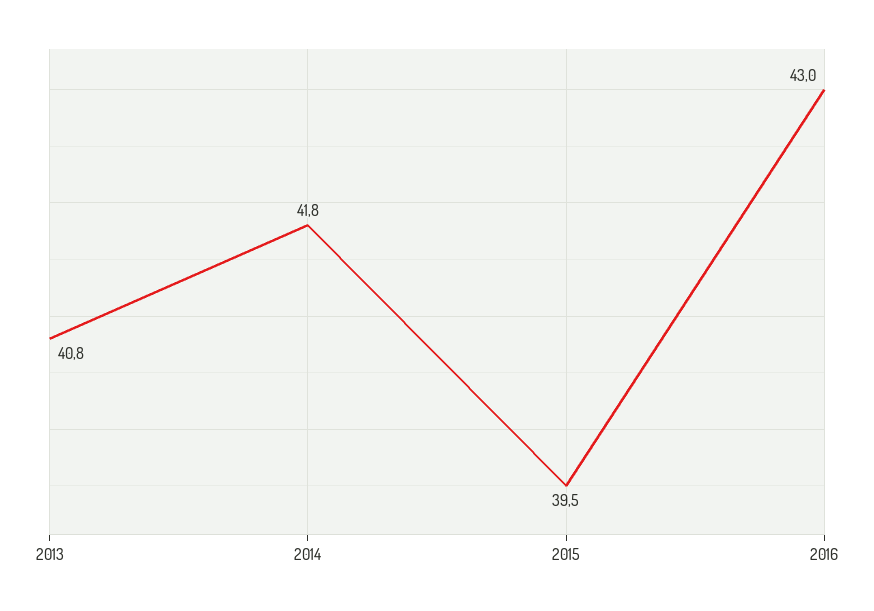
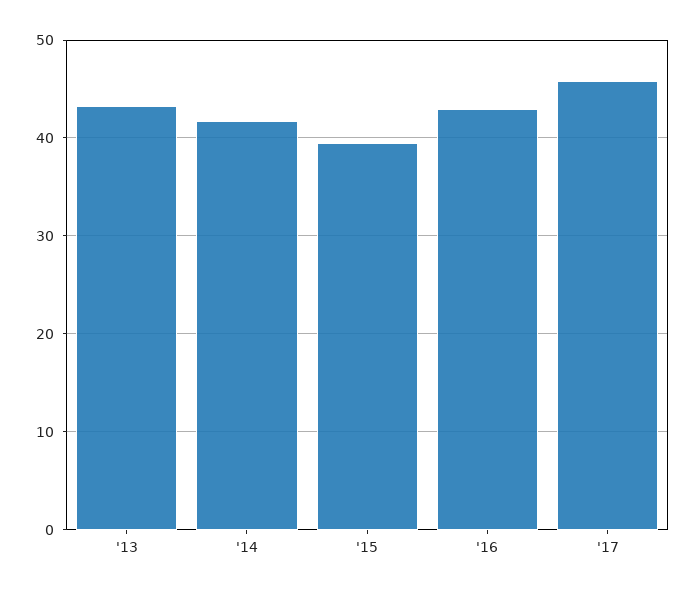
2013: 40.8 -> 43
'17: none -> 46

